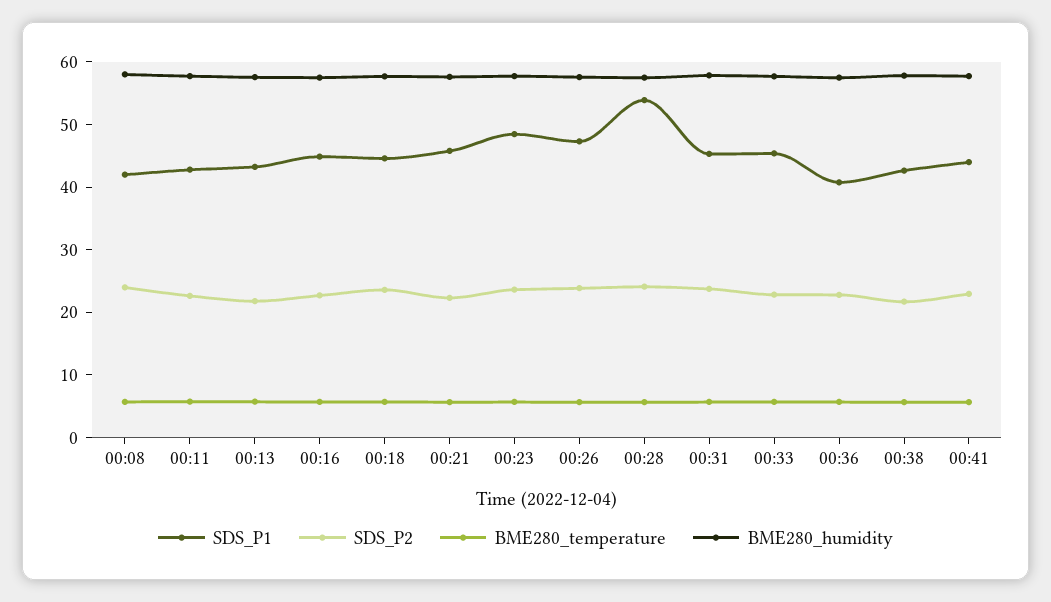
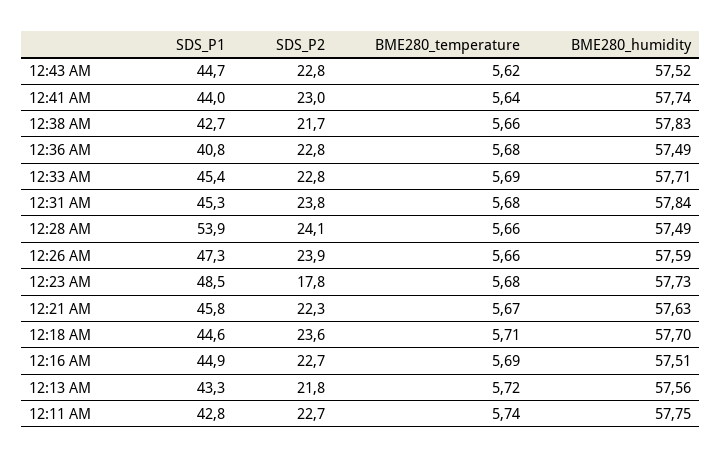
SDS_P1, 00:08: 42 -> none
SDS_P2, 00:08: 24 -> none
BME280_temperature, 00:08: 6 -> none
BME280_humidity, 00:08: 58 -> none
SDS_P2, 00:23: 24 -> 17.8
SDS_P1, 12:43 AM: none -> 44.7
SDS_P2, 12:43 AM: none -> 22.8
BME280_temperature, 12:43 AM: none -> 5.62
BME280_humidity, 12:43 AM: none -> 57.52

